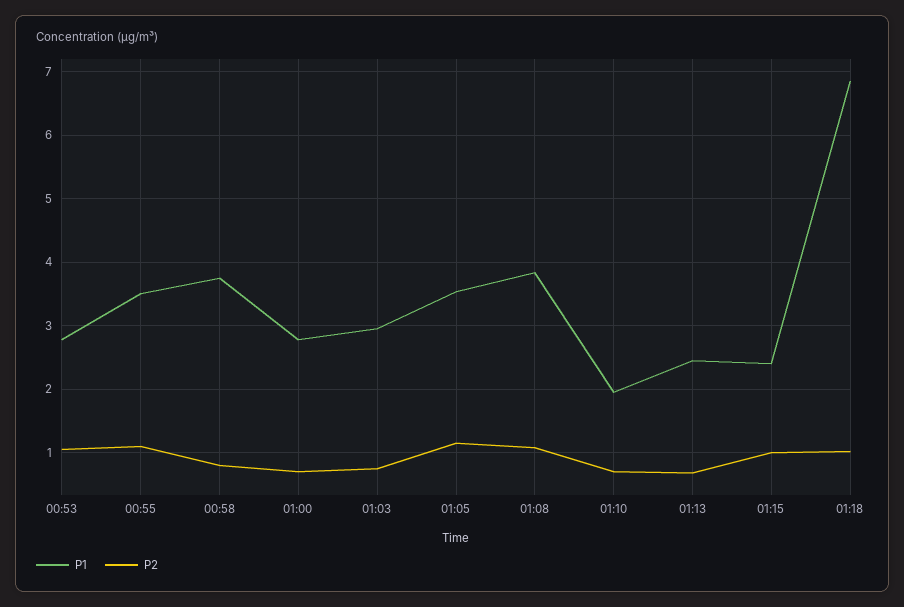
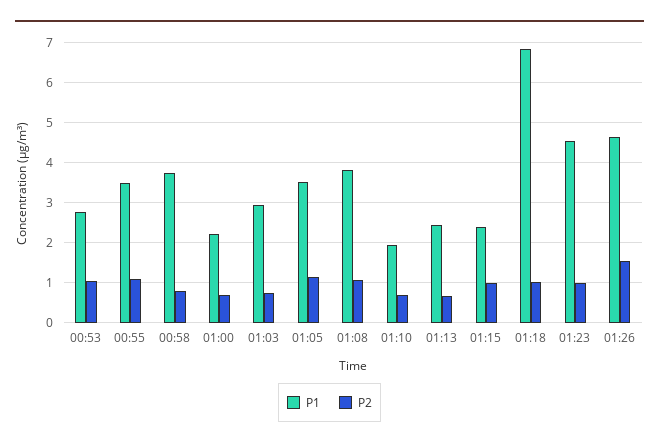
P1, 01:00: 2.8 -> 2.2
P1, 01:23: none -> 4.6
P2, 01:23: none -> 1
P1, 01:26: none -> 4.6
P2, 01:26: none -> 1.6

